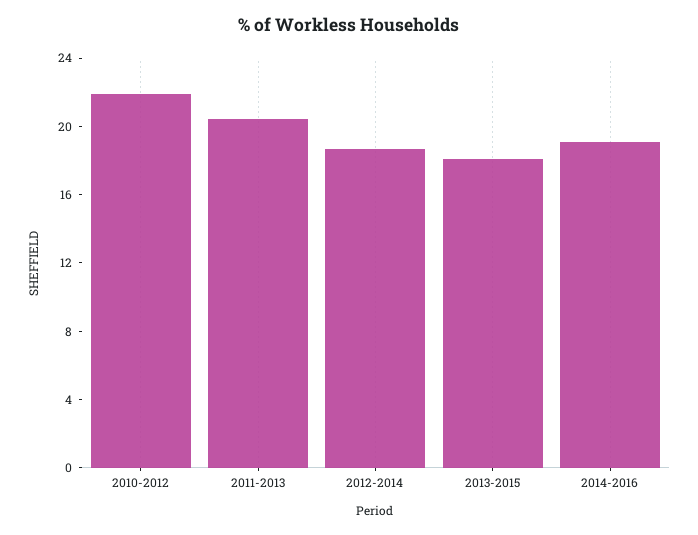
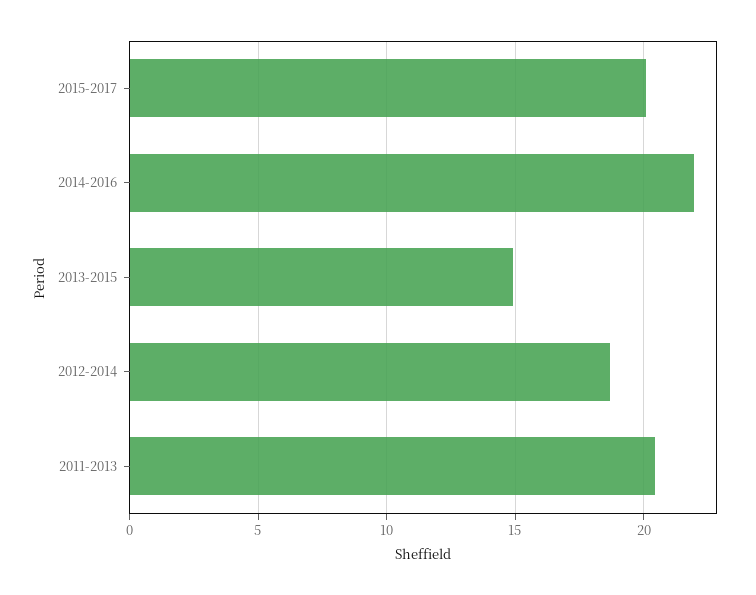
2010-2012: 22 -> none
2013-2015: 18 -> 15
2014-2016: 19 -> 22
2015-2017: none -> 20

